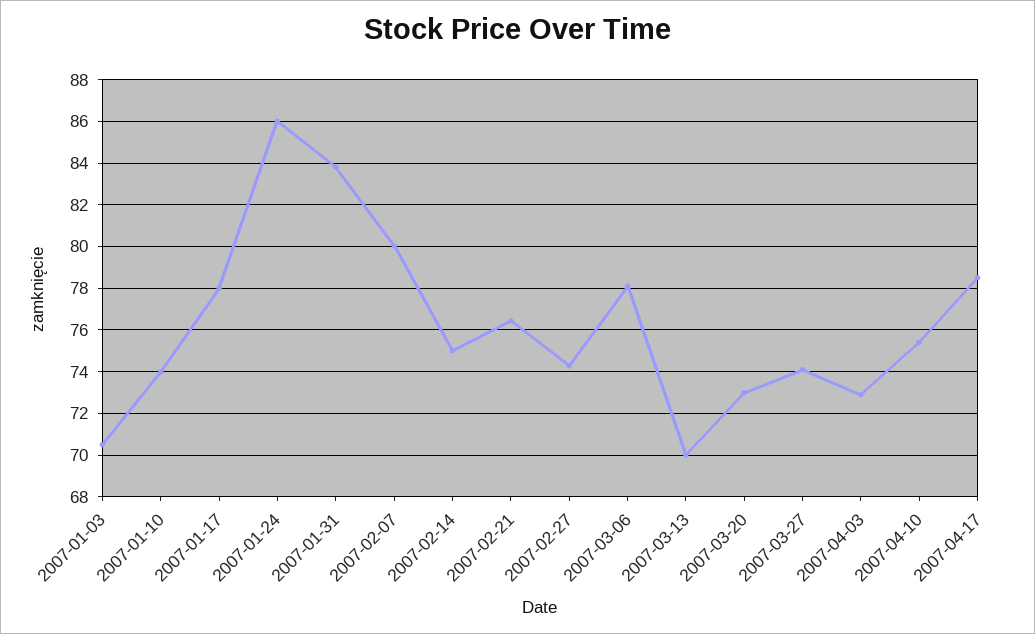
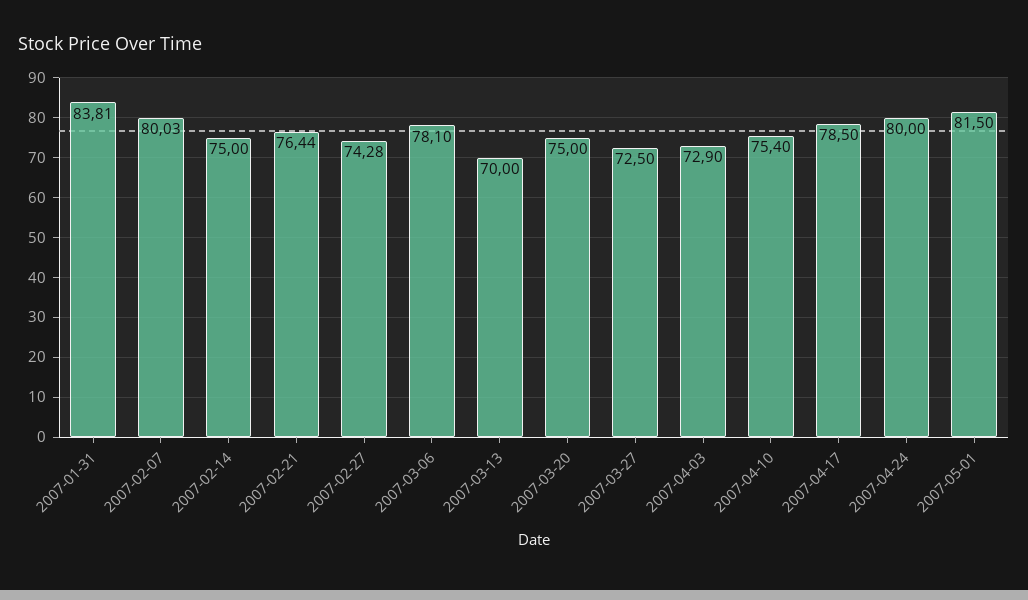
2007-01-03: 70.5 -> none
2007-01-10: 74 -> none
2007-01-17: 78 -> none
2007-01-24: 86 -> none
2007-03-20: 73 -> 75
2007-03-27: 74 -> 72.5
2007-04-24: none -> 80
2007-05-01: none -> 81.5

